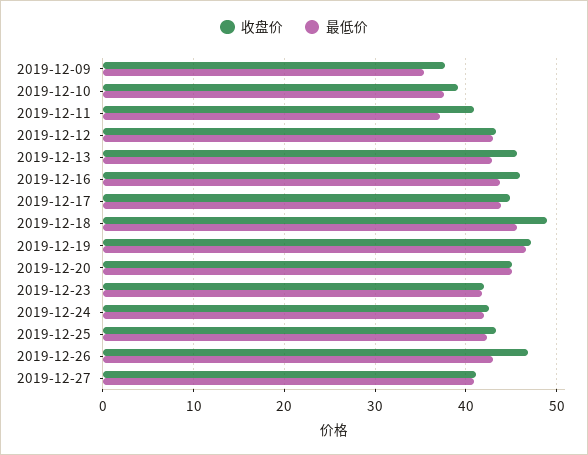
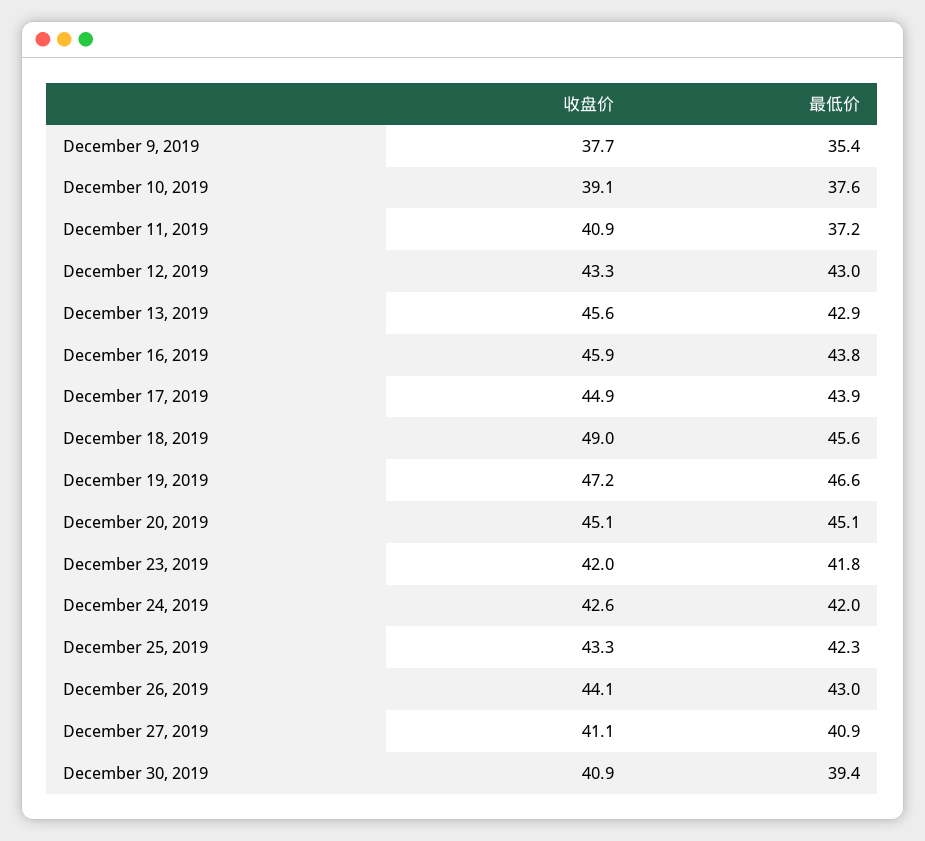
收盘价, 2019-12-26: 47 -> 44.1
收盘价, December 30, 2019: none -> 40.9
最低价, December 30, 2019: none -> 39.4

